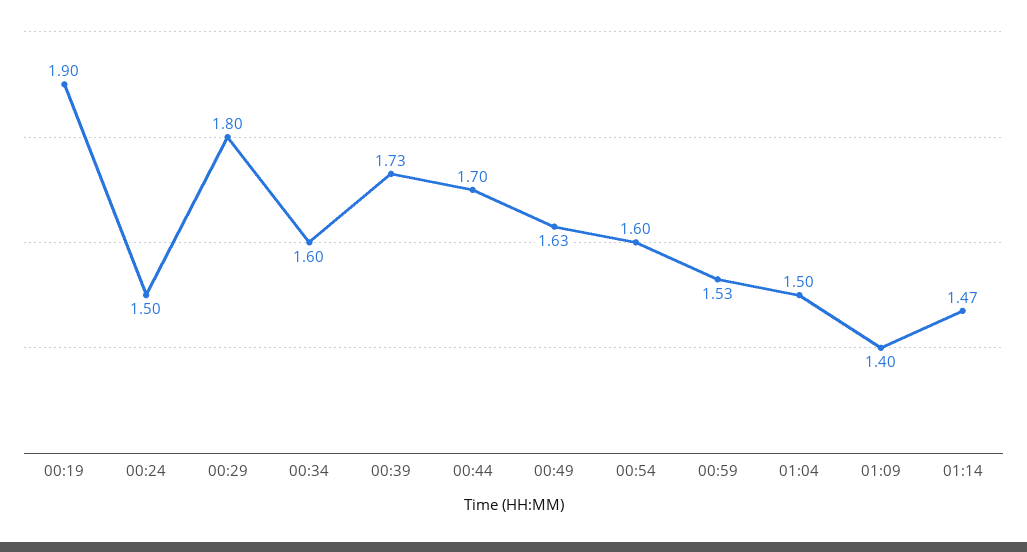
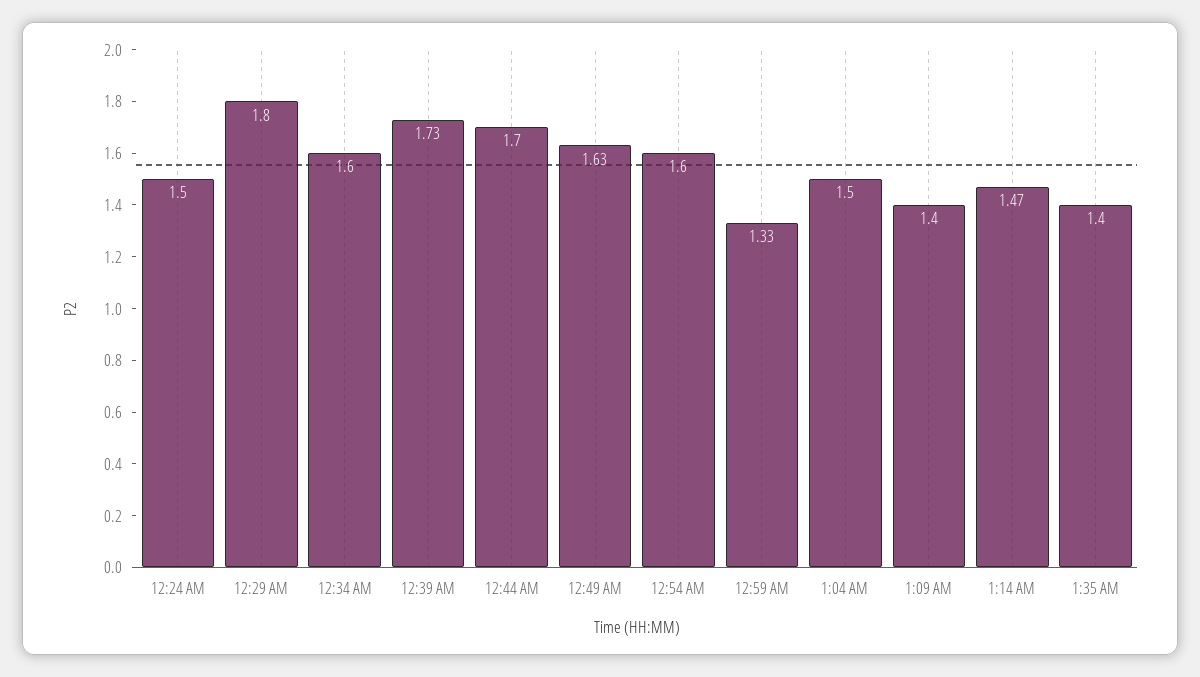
00:19: 1.9 -> none
00:59: 1.53 -> 1.33
1:35 AM: none -> 1.4

